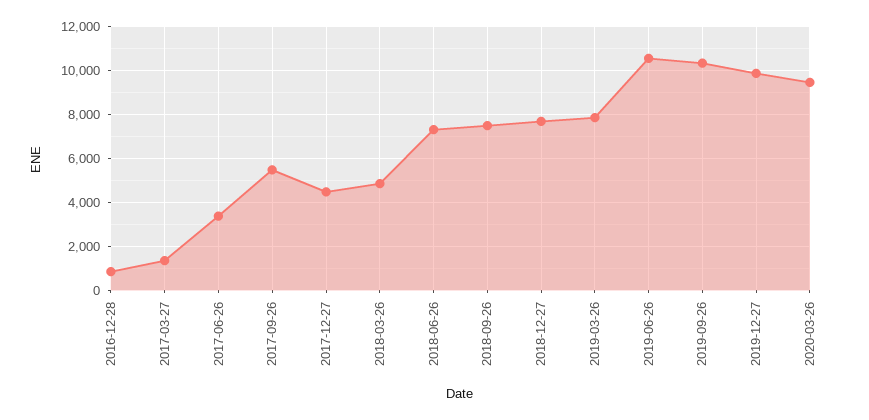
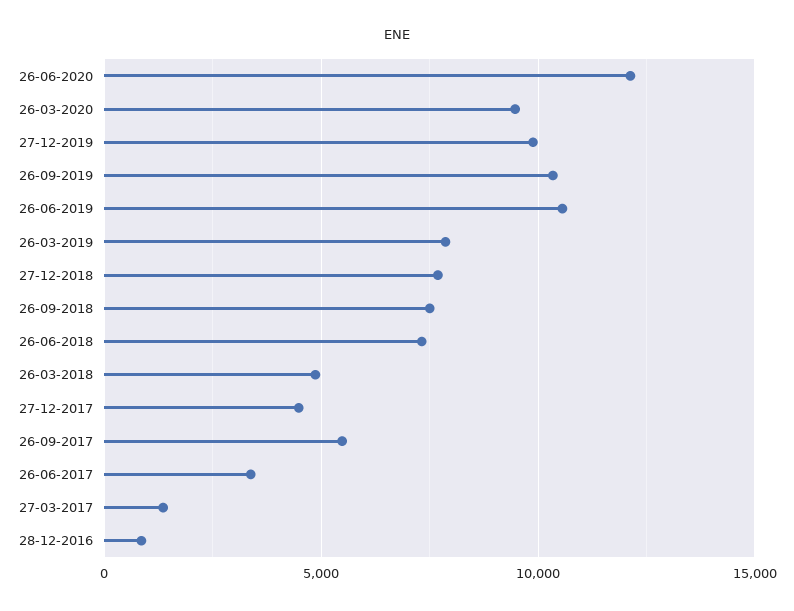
26-06-2020: none -> 12000

